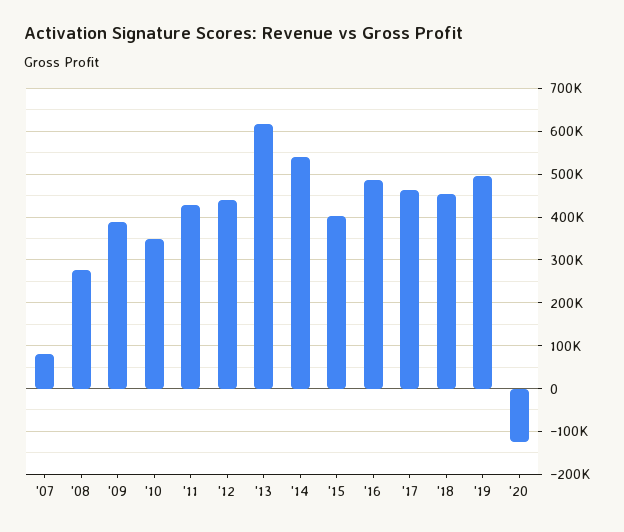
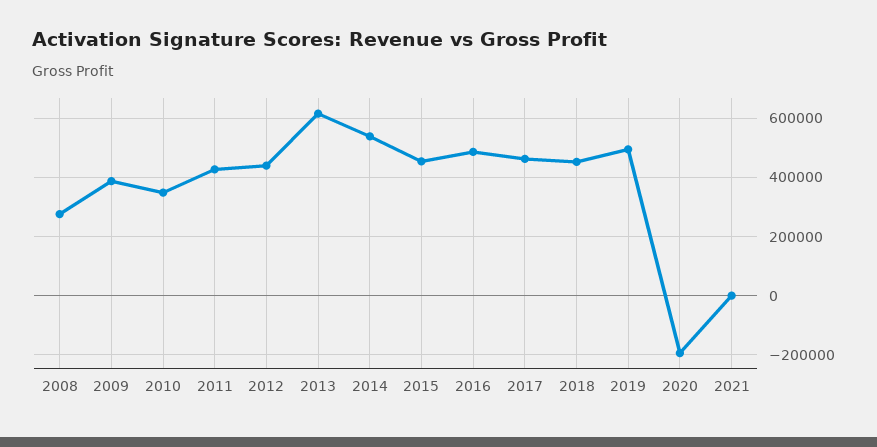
'07: 80000 -> none
'15: 400000 -> 450000
'20: -120000 -> -200000
2021: none -> 0

